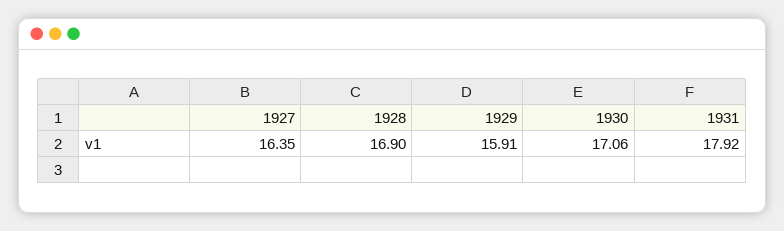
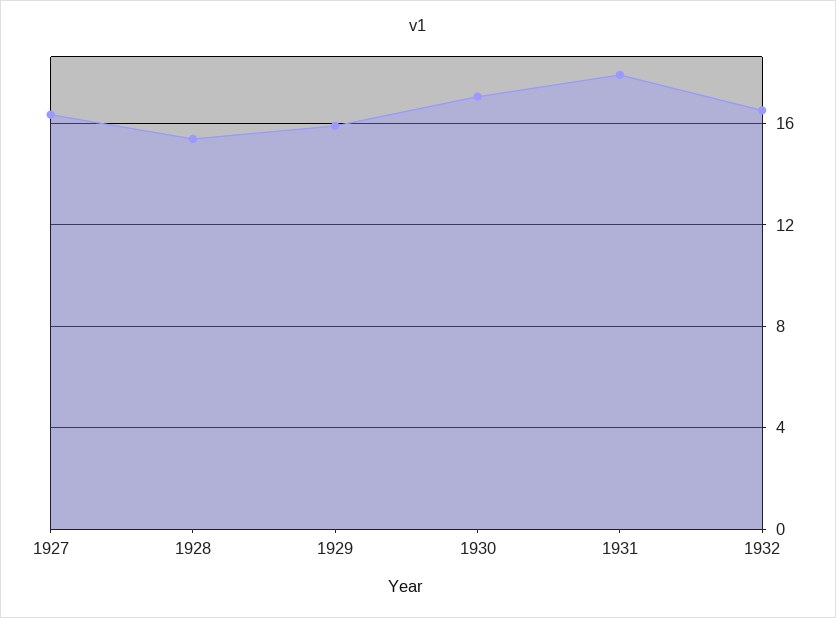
1928: 16.9 -> 15.5
1932: none -> 16.5

